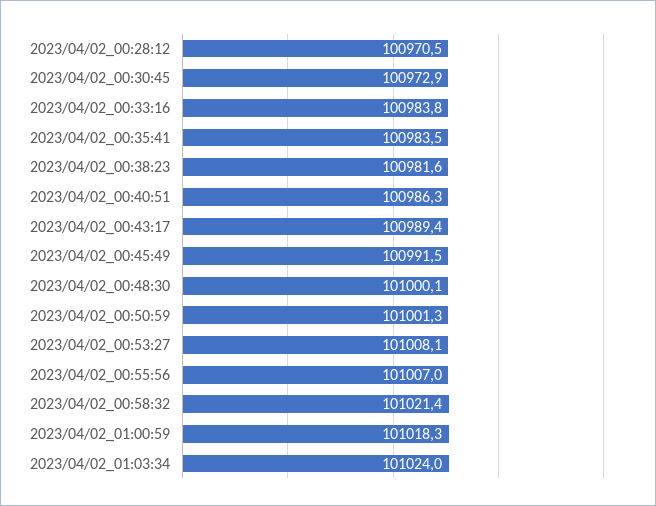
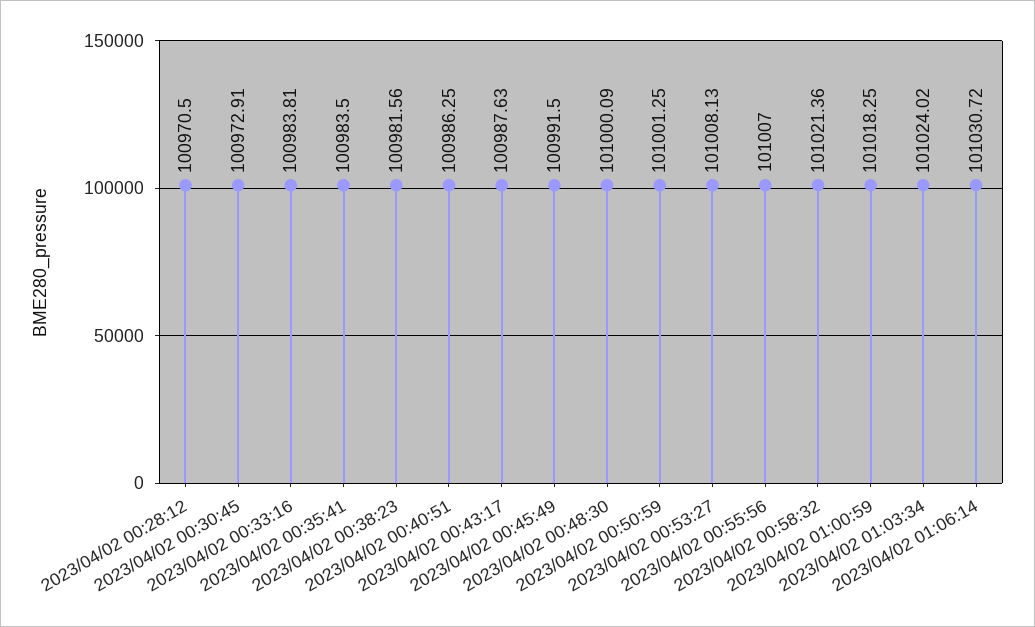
2023/04/02_00:43:17: 100989.4 -> 100987.63
2023/04/02 01:06:14: none -> 101030.72

